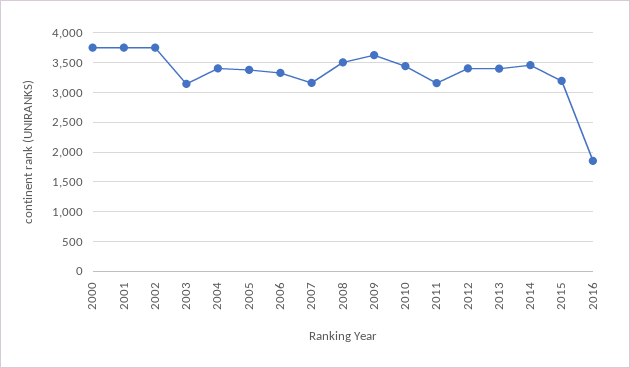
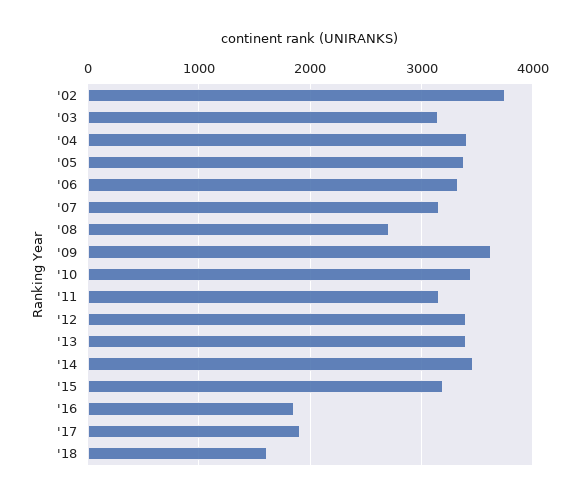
2000: 3750 -> none
2001: 3750 -> none
2008: 3500 -> 2700
'17: none -> 1900
'18: none -> 1600

